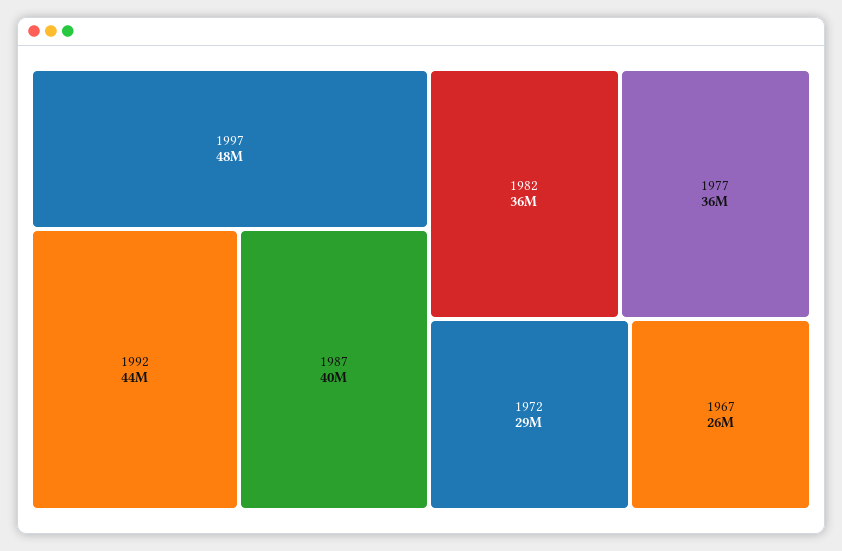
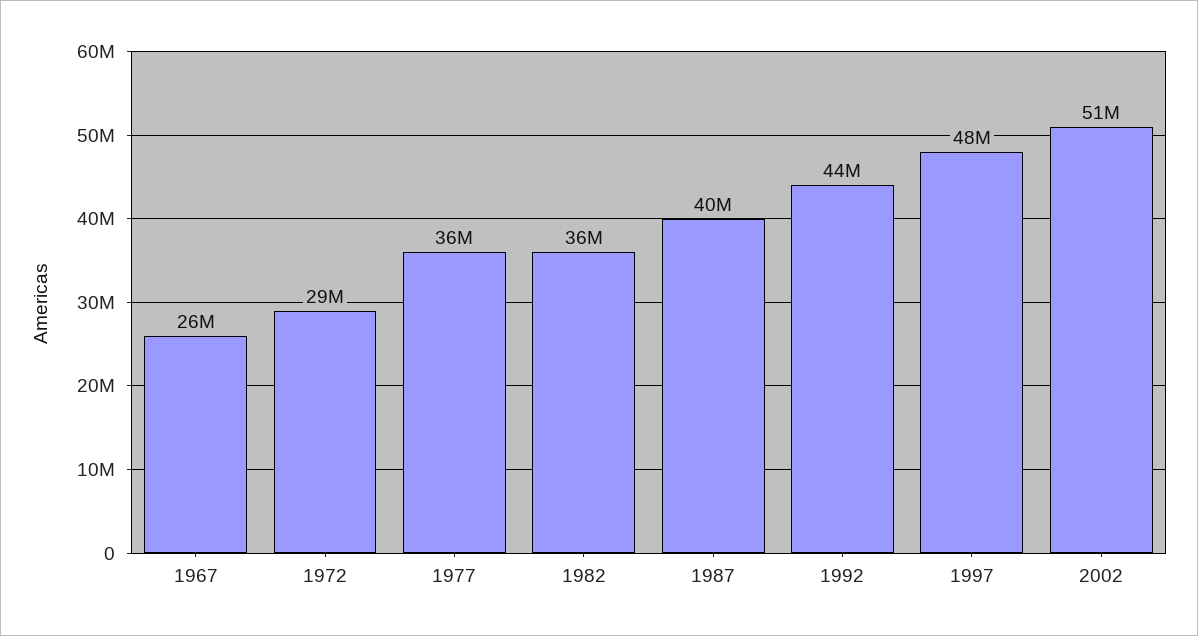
2002: none -> 51000000

